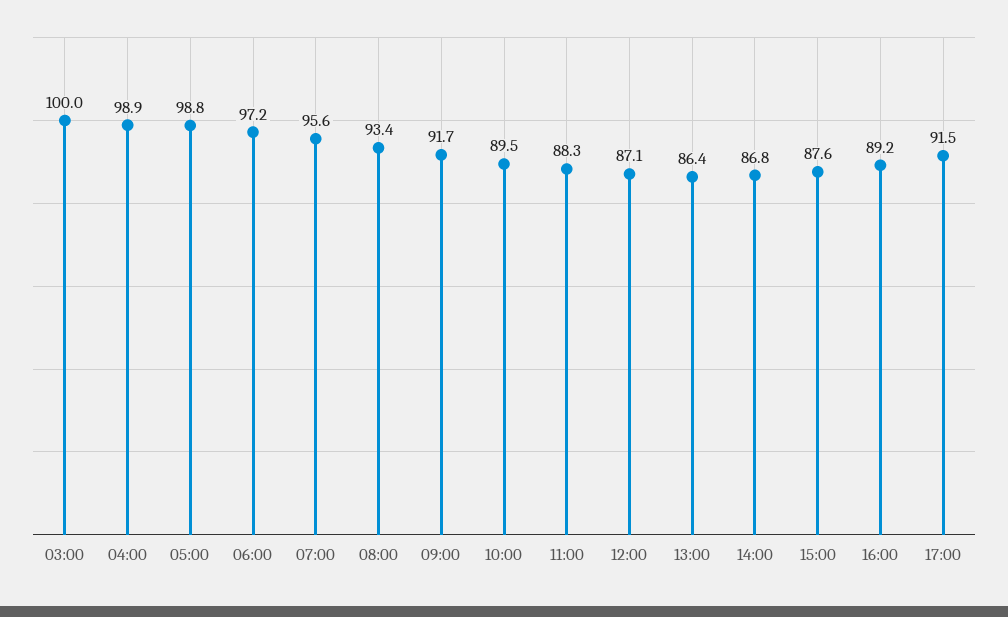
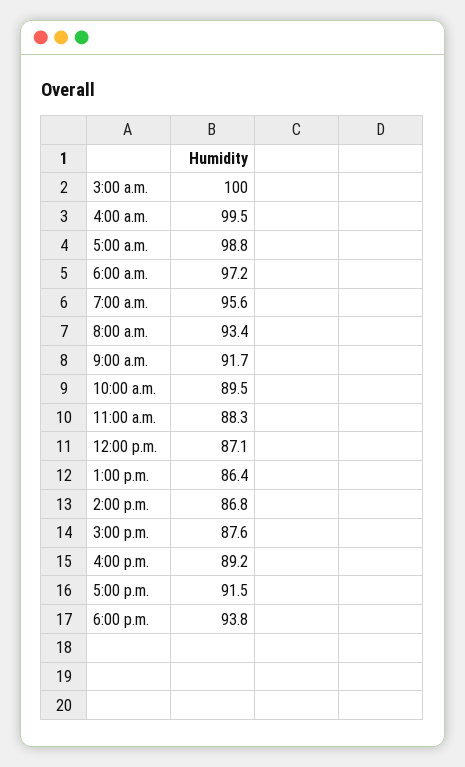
04:00: 98.9 -> 99.5
6:00 p.m.: none -> 93.8

